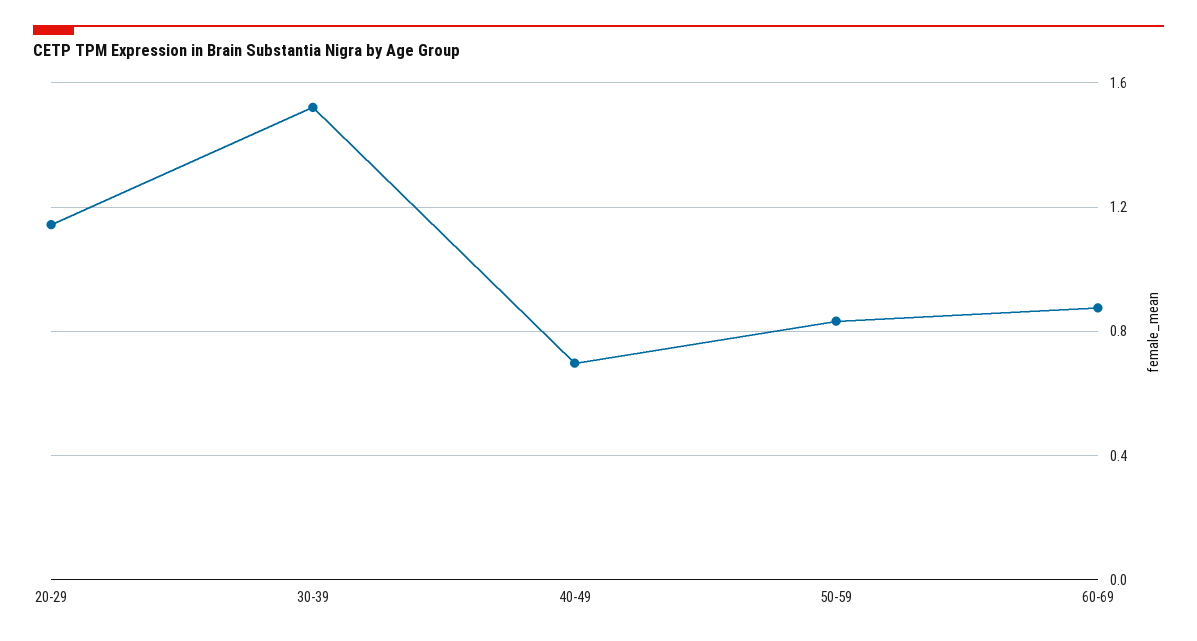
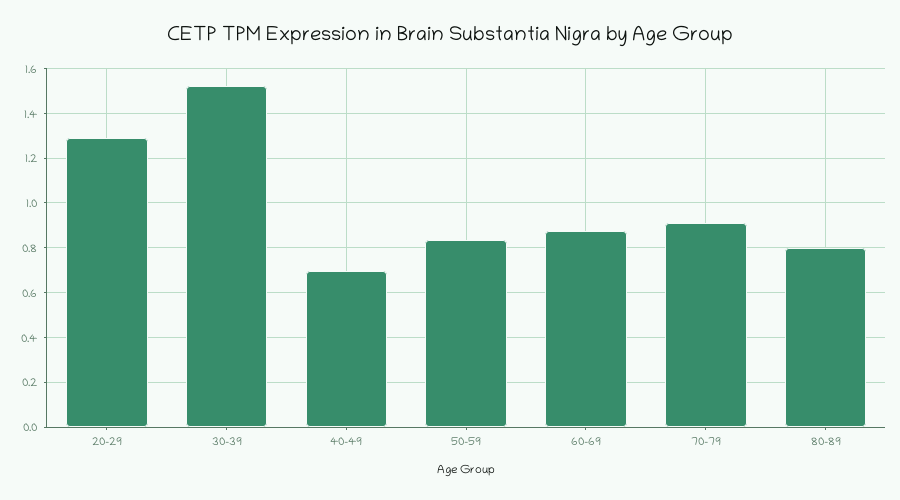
20-29: 1.15 -> 1.3
70-79: none -> 0.9
80-89: none -> 0.8

